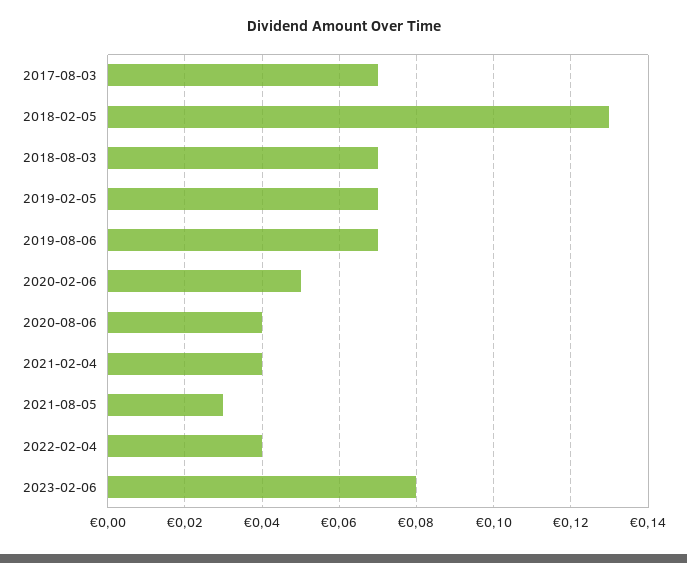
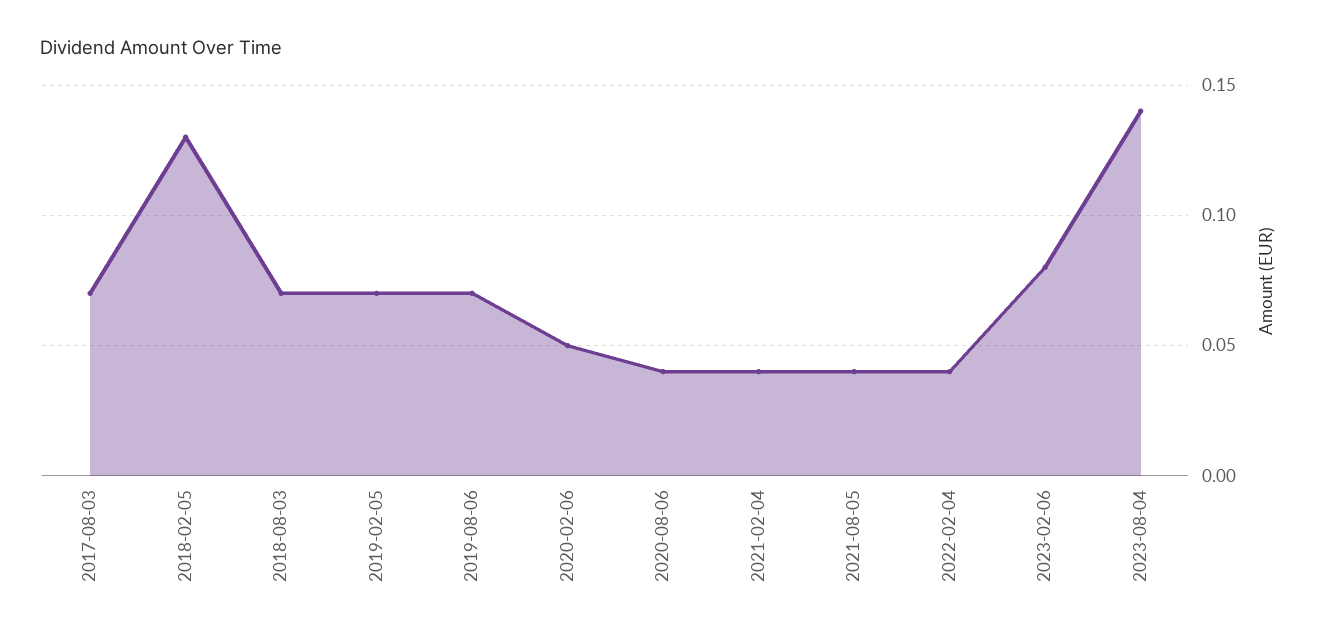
2021-08-05: 0.03 -> 0.04
2023-08-04: none -> 0.14

